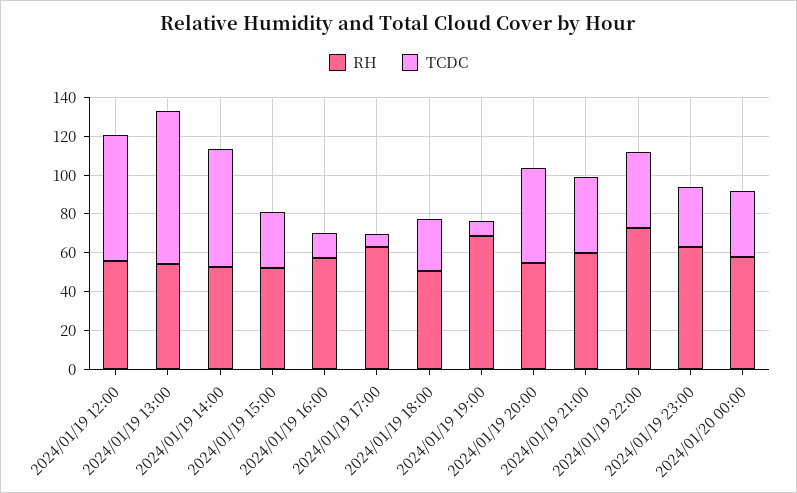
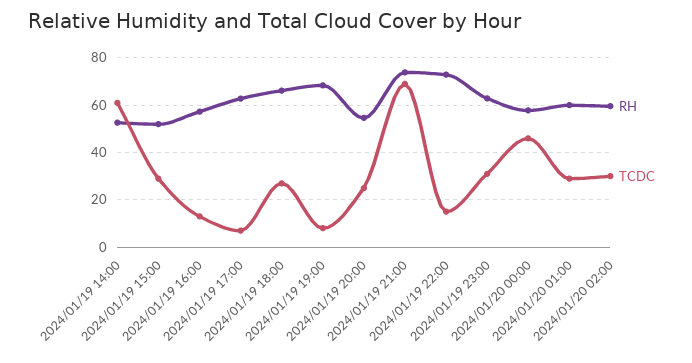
RH, 2024/01/19 12:00: 55 -> none
TCDC, 2024/01/19 12:00: 65 -> none
RH, 2024/01/19 13:00: 55 -> none
TCDC, 2024/01/19 13:00: 80 -> none
RH, 2024/01/19 18:00: 50 -> 65
TCDC, 2024/01/19 20:00: 50 -> 25
RH, 2024/01/19 21:00: 60 -> 75
TCDC, 2024/01/19 21:00: 40 -> 70
TCDC, 2024/01/19 22:00: 40 -> 15
TCDC, 2024/01/20 00:00: 35 -> 45
RH, 2024/01/20 01:00: none -> 60
TCDC, 2024/01/20 01:00: none -> 30
RH, 2024/01/20 02:00: none -> 60
TCDC, 2024/01/20 02:00: none -> 30

